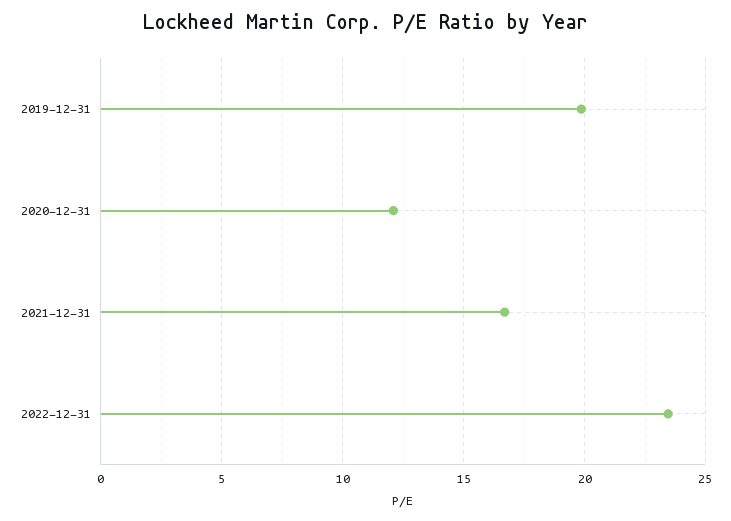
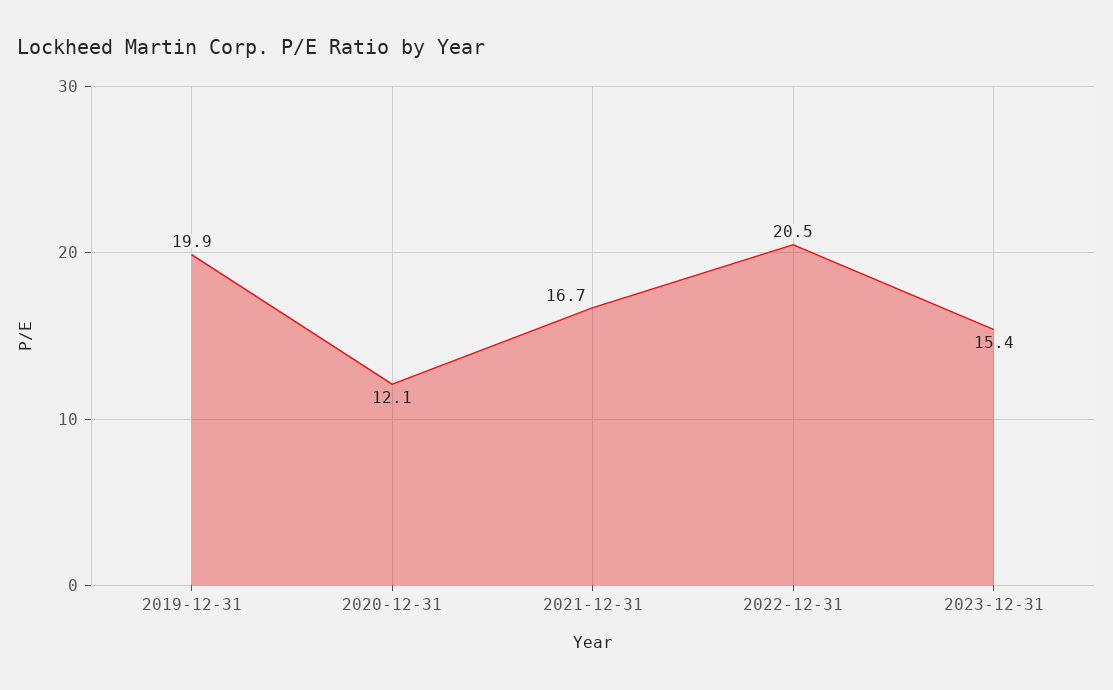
2022-12-31: 23.5 -> 20.5
2023-12-31: none -> 15.4

